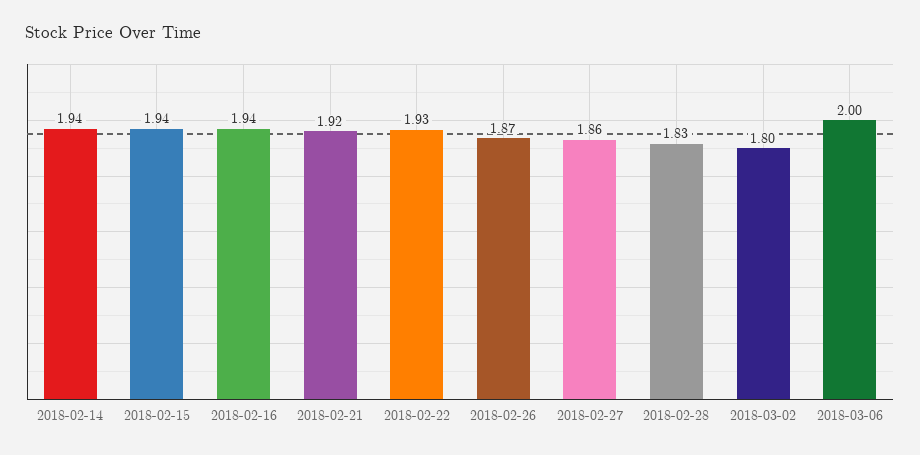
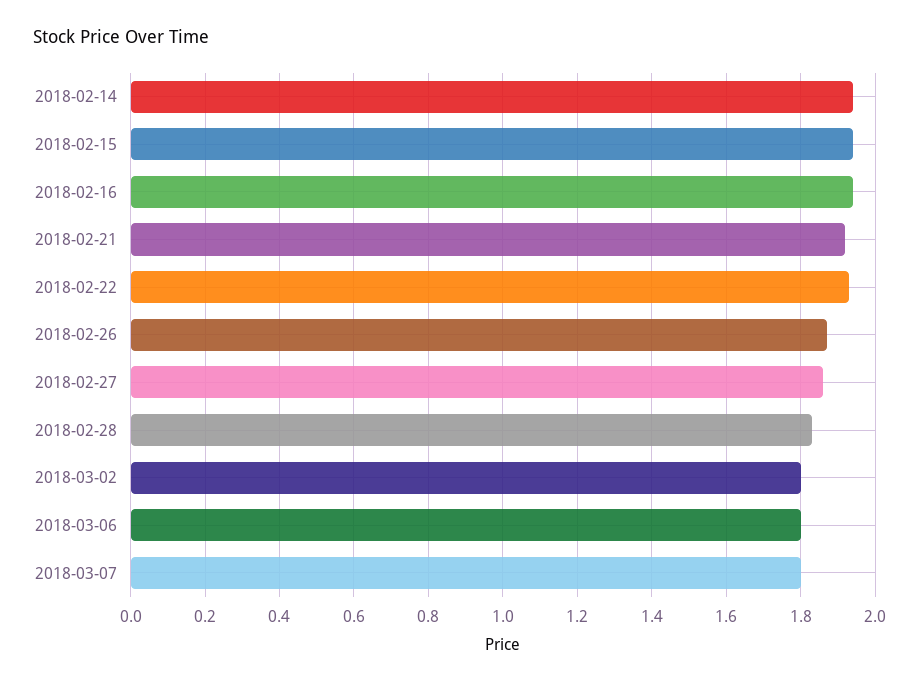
2018-03-06: 2 -> 1.8
2018-03-07: none -> 1.8

